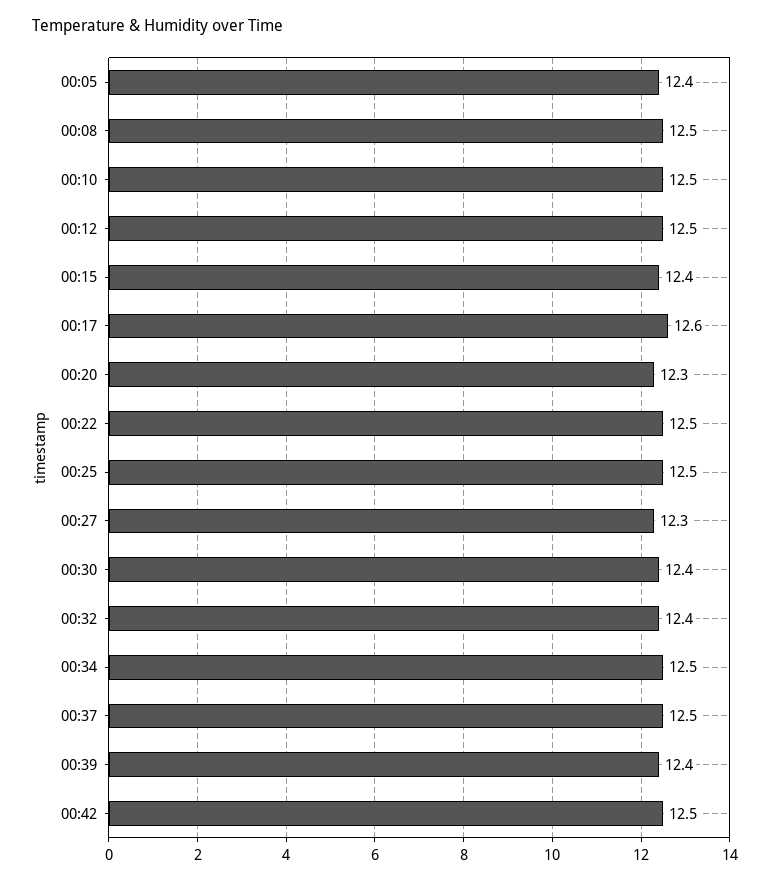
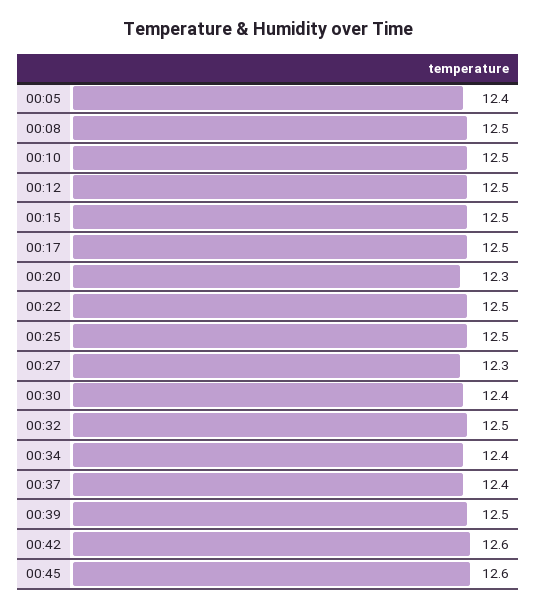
00:15: 12.4 -> 12.5
00:17: 12.6 -> 12.5
00:32: 12.4 -> 12.5
00:34: 12.5 -> 12.4
00:37: 12.5 -> 12.4
00:39: 12.4 -> 12.5
00:42: 12.5 -> 12.6
00:45: none -> 12.6

